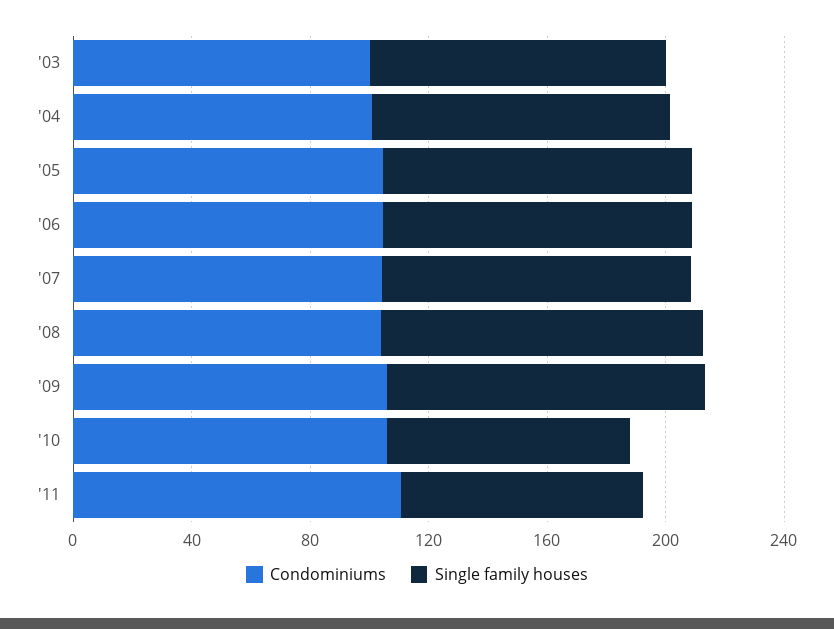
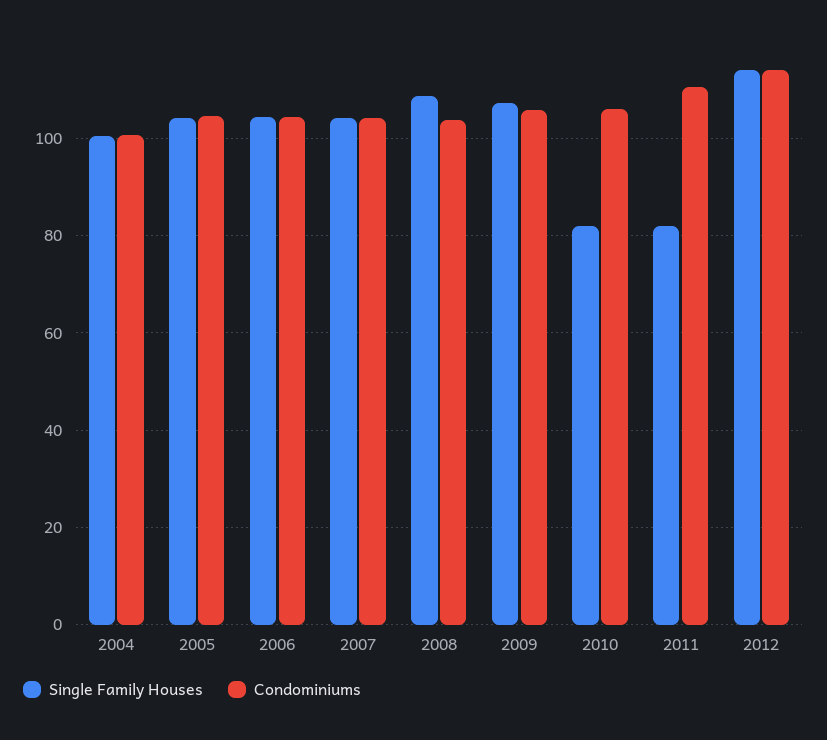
Condominiums, '03: 100 -> none
Single family houses, '03: 100 -> none
Single family houses, 2012: none -> 114
Condominiums, 2012: none -> 114

